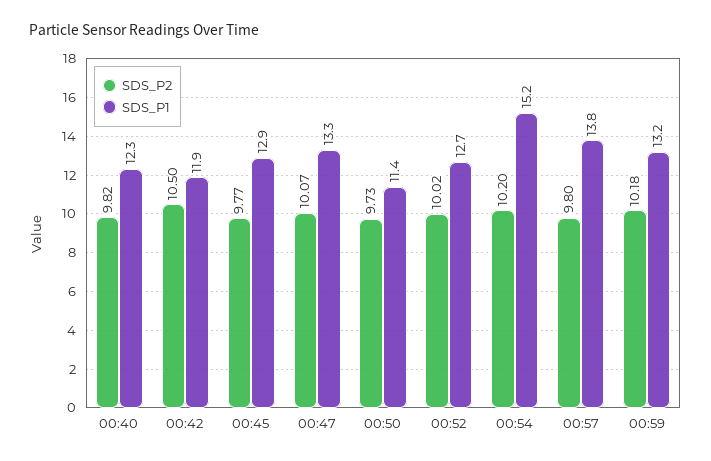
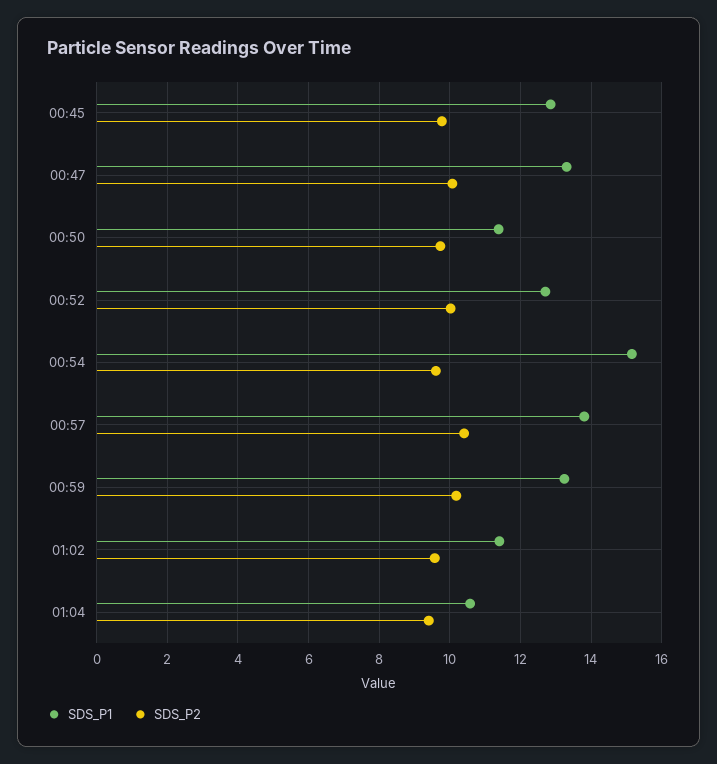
SDS_P2, 00:40: 9.82 -> none
SDS_P1, 00:40: 12.3 -> none
SDS_P2, 00:42: 10.5 -> none
SDS_P1, 00:42: 11.9 -> none
SDS_P2, 00:54: 10.2 -> 9.6
SDS_P2, 00:57: 9.8 -> 10.4
SDS_P1, 01:02: none -> 11.4
SDS_P2, 01:02: none -> 9.6
SDS_P1, 01:04: none -> 10.6
SDS_P2, 01:04: none -> 9.4

